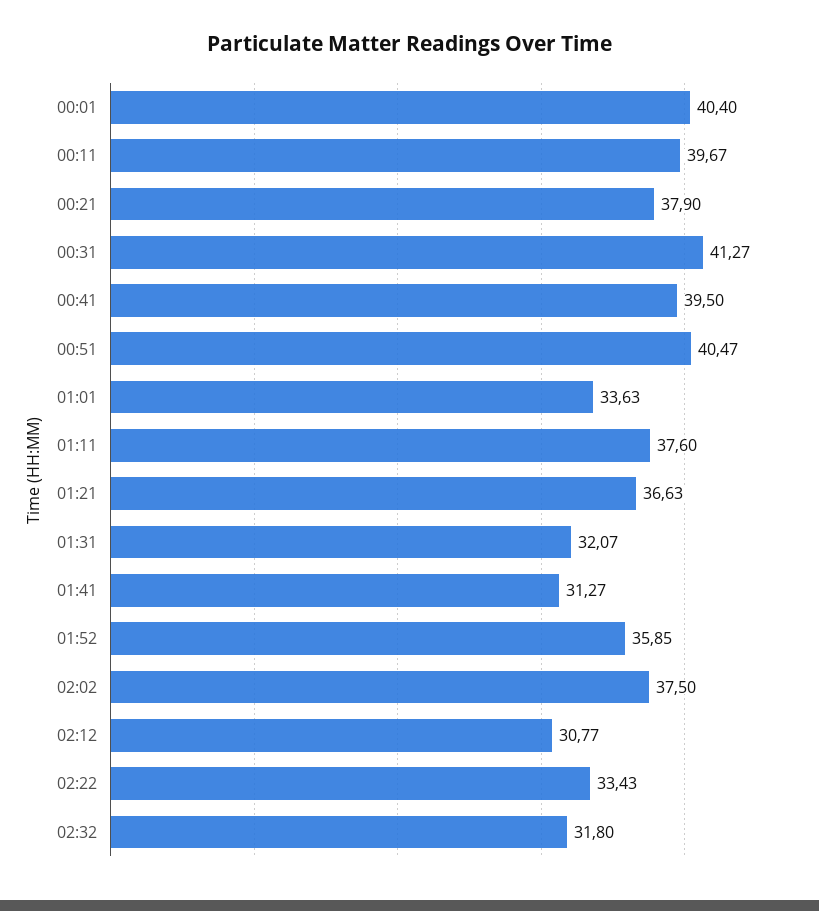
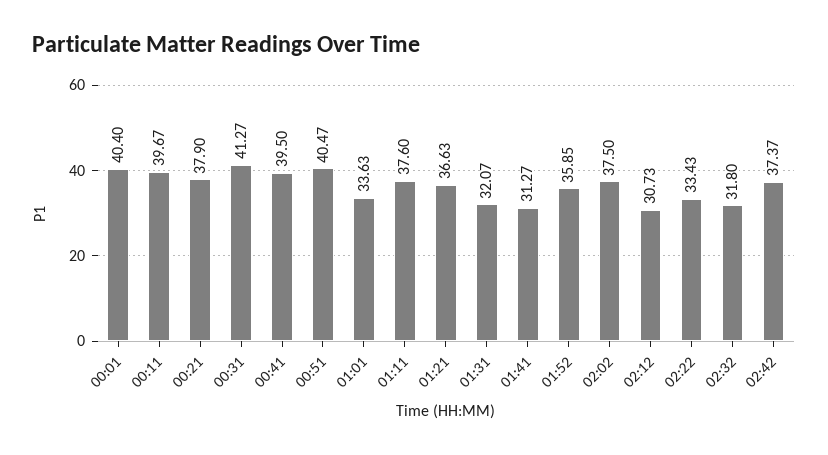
02:12: 30.77 -> 30.73
02:42: none -> 37.37

